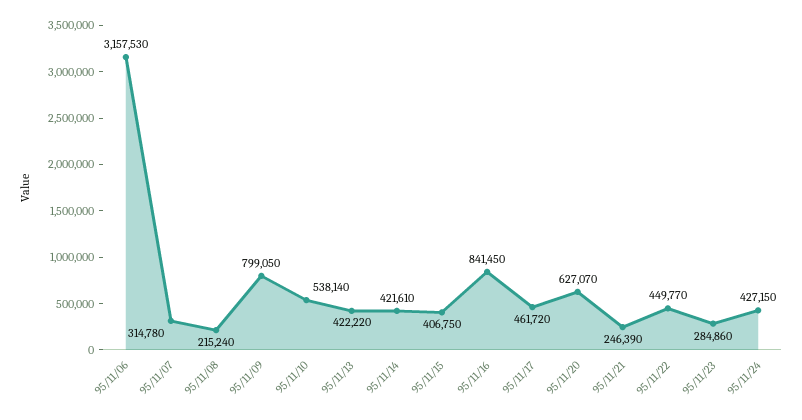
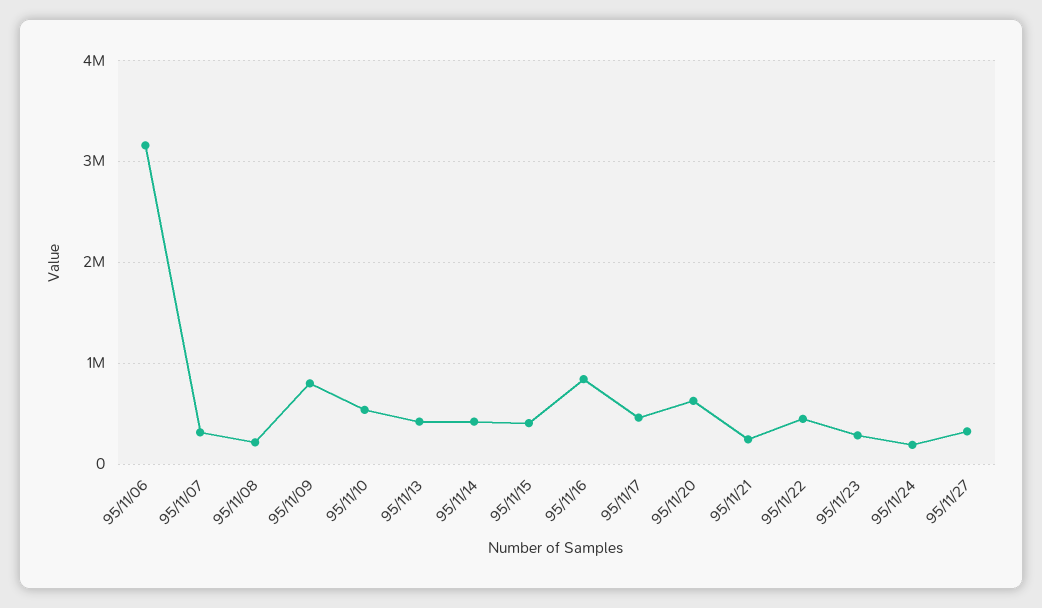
95/11/24: 427150 -> 200000
95/11/27: none -> 300000

